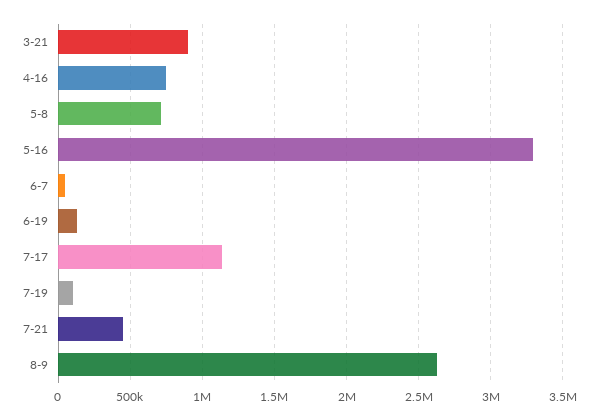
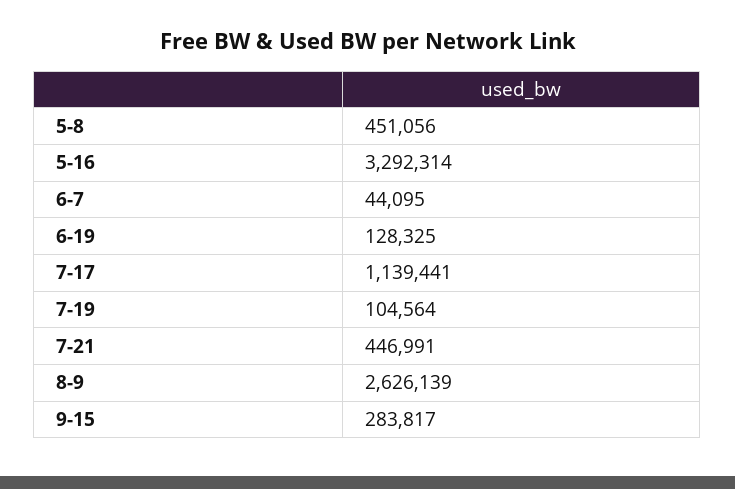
3-21: 900000 -> none
4-16: 750000 -> none
5-8: 700000 -> 451056
9-15: none -> 283817

